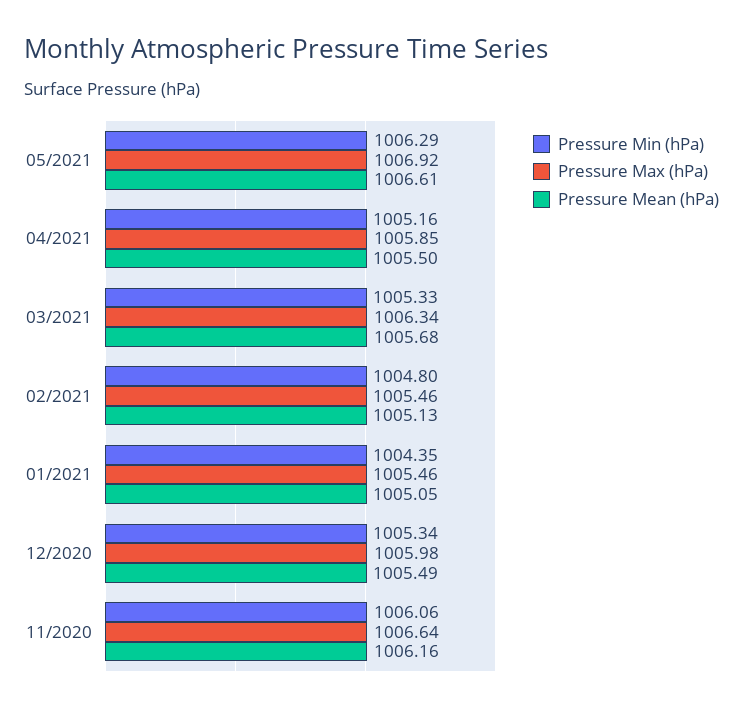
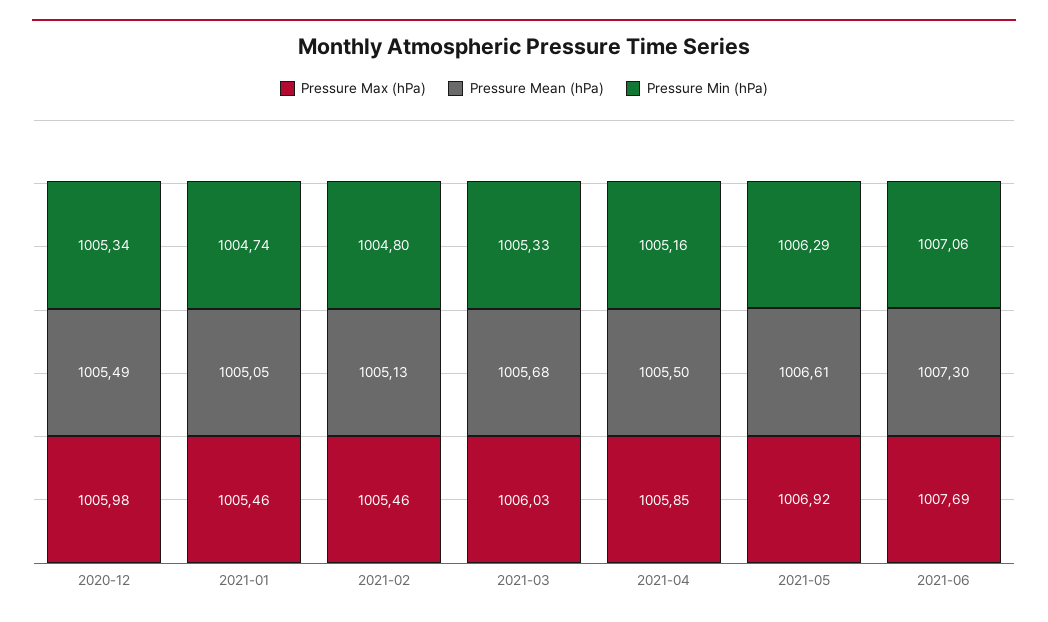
Pressure Max (hPa), 03/2021: 1006.34 -> 1006.03
Pressure Min (hPa), 01/2021: 1004.35 -> 1004.74
Pressure Min (hPa), 11/2020: 1006.06 -> none
Pressure Max (hPa), 11/2020: 1006.64 -> none
Pressure Mean (hPa), 11/2020: 1006.16 -> none
Pressure Max (hPa), 2021-06: none -> 1007.69
Pressure Mean (hPa), 2021-06: none -> 1007.3
Pressure Min (hPa), 2021-06: none -> 1007.06

